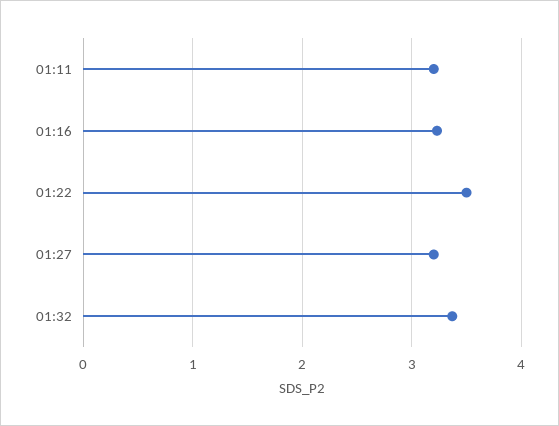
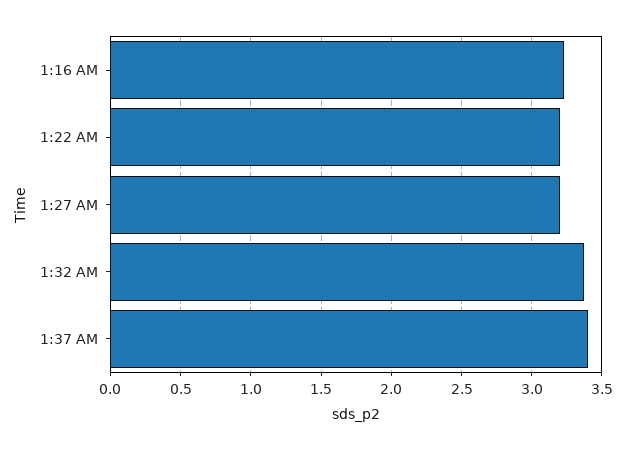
01:11: 3.2 -> none
01:22: 3.5 -> 3.2
1:37 AM: none -> 3.4

